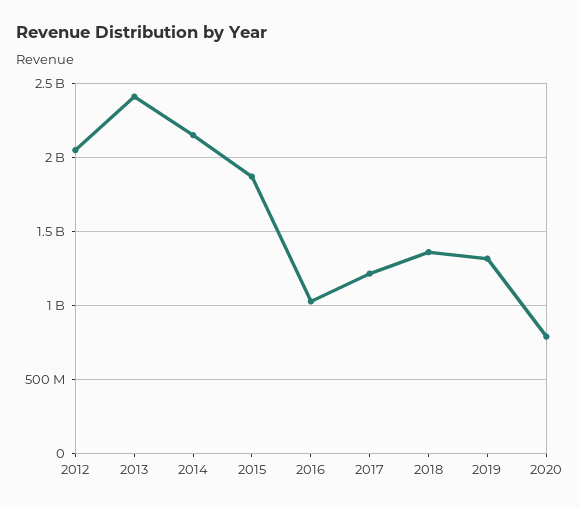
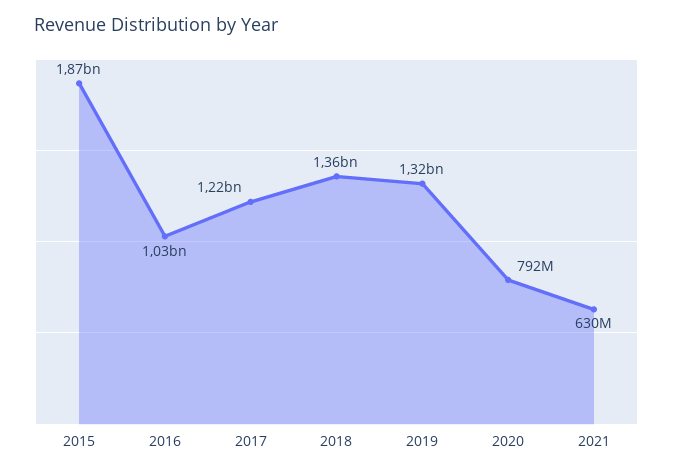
2012: 2050000000 -> none
2013: 2400000000 -> none
2014: 2150000000 -> none
2021: none -> 630000000

